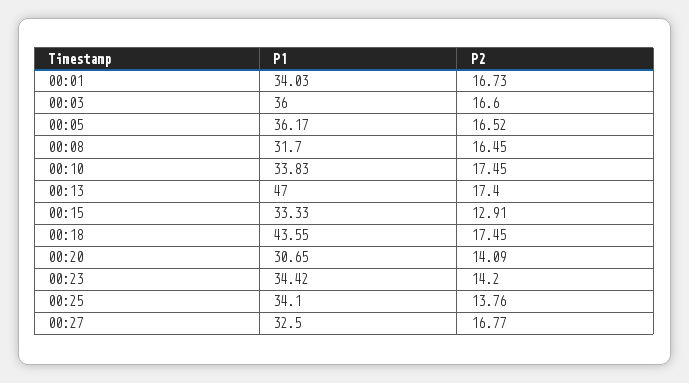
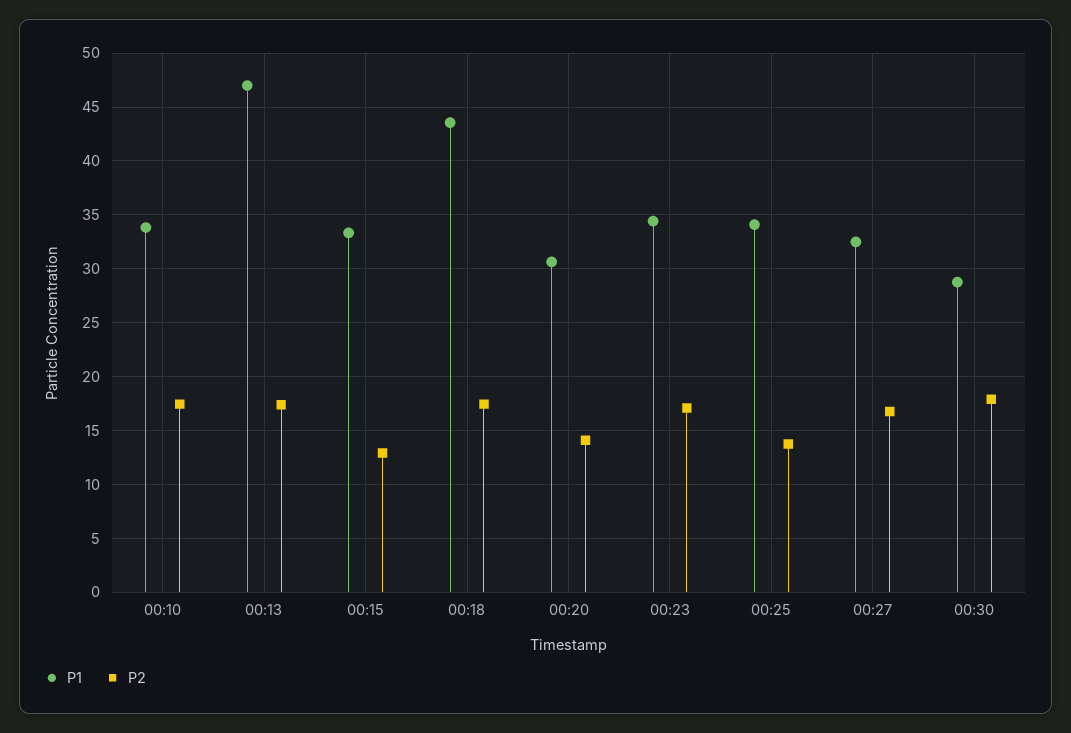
P1, 00:01: 34.03 -> none
P2, 00:01: 16.73 -> none
P1, 00:03: 36 -> none
P2, 00:03: 16.6 -> none
P1, 00:05: 36.17 -> none
P2, 00:05: 16.52 -> none
P1, 00:08: 31.7 -> none
P2, 00:08: 16.45 -> none
P2, 00:23: 14.2 -> 17
P1, 00:30: none -> 29
P2, 00:30: none -> 18

